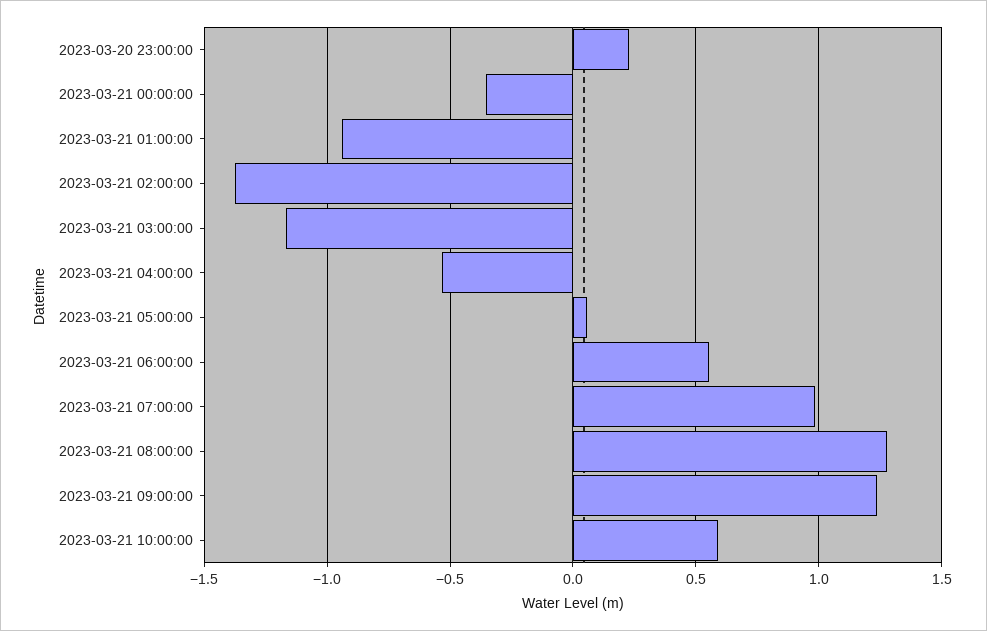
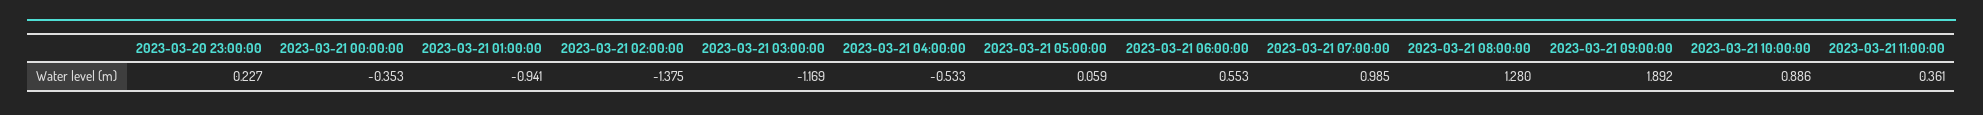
2023-03-21 09:00:00: 1.25 -> 1.892
2023-03-21 10:00:00: 0.6 -> 0.886
2023-03-21 11:00:00: none -> 0.361

